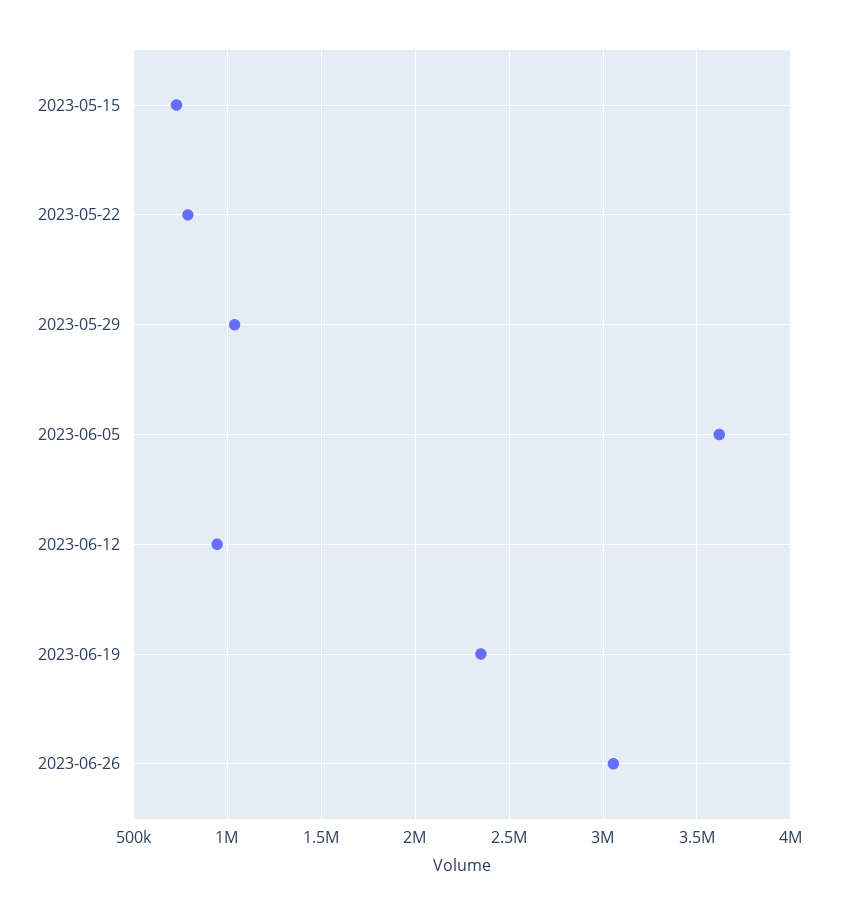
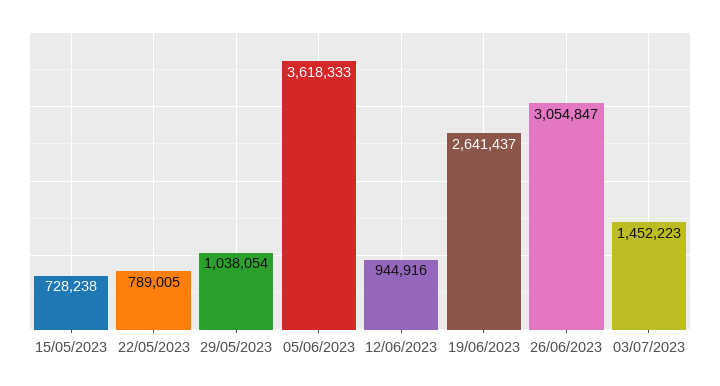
2023-06-19: 2350000 -> 2641437
03/07/2023: none -> 1452223

